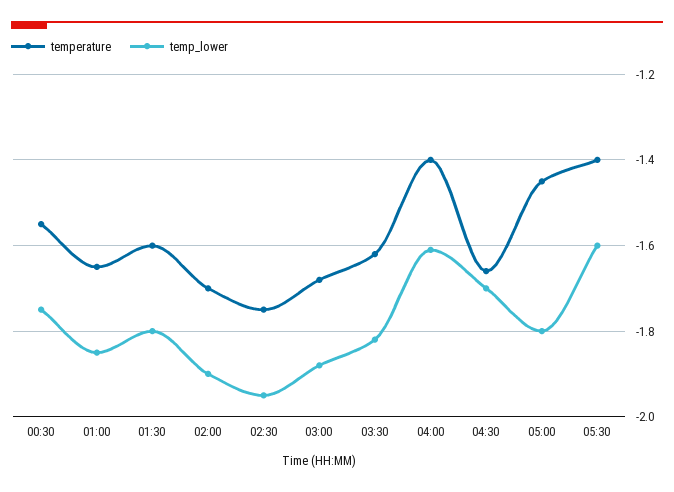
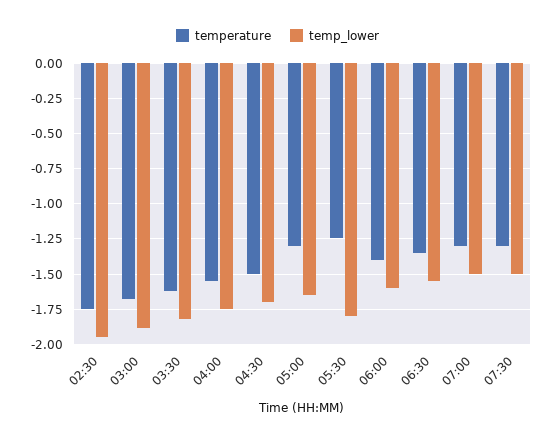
temperature, 00:30: -1.55 -> none
temp_lower, 00:30: -1.75 -> none
temperature, 01:00: -1.65 -> none
temp_lower, 01:00: -1.85 -> none
temperature, 01:30: -1.6 -> none
temp_lower, 01:30: -1.8 -> none
temperature, 02:00: -1.7 -> none
temp_lower, 02:00: -1.9 -> none
temperature, 04:00: -1.4 -> -1.55
temp_lower, 04:00: -1.6 -> -1.75
temperature, 04:30: -1.65 -> -1.5
temperature, 05:00: -1.45 -> -1.3
temp_lower, 05:00: -1.8 -> -1.65
temperature, 05:30: -1.4 -> -1.25
temp_lower, 05:30: -1.6 -> -1.8
temperature, 06:00: none -> -1.4
temp_lower, 06:00: none -> -1.6
temperature, 06:30: none -> -1.35
temp_lower, 06:30: none -> -1.55
temperature, 07:00: none -> -1.3
temp_lower, 07:00: none -> -1.5
temperature, 07:30: none -> -1.3
temp_lower, 07:30: none -> -1.5

